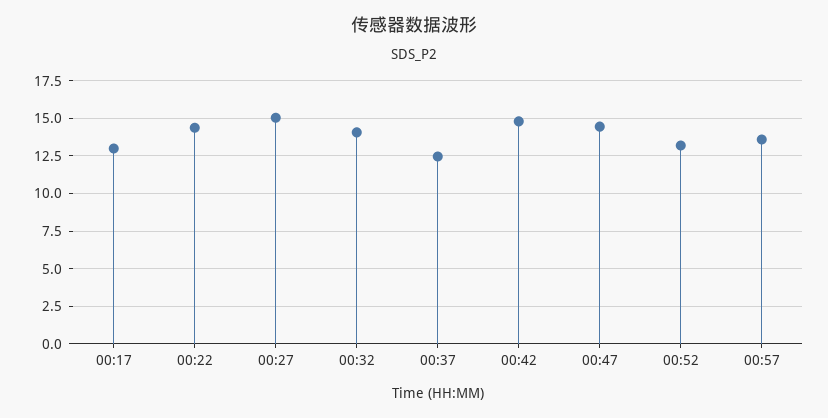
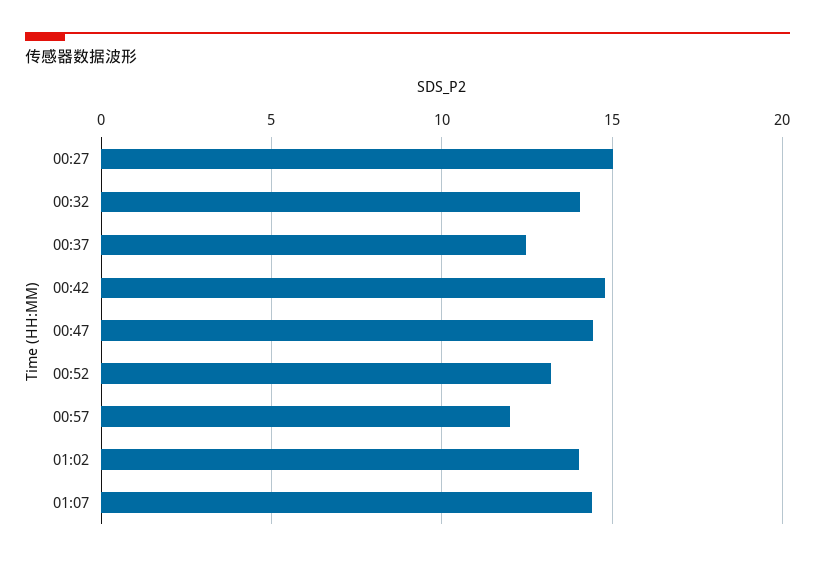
00:17: 13 -> none
00:22: 14.5 -> none
00:57: 13.5 -> 12
01:02: none -> 14
01:07: none -> 14.5

